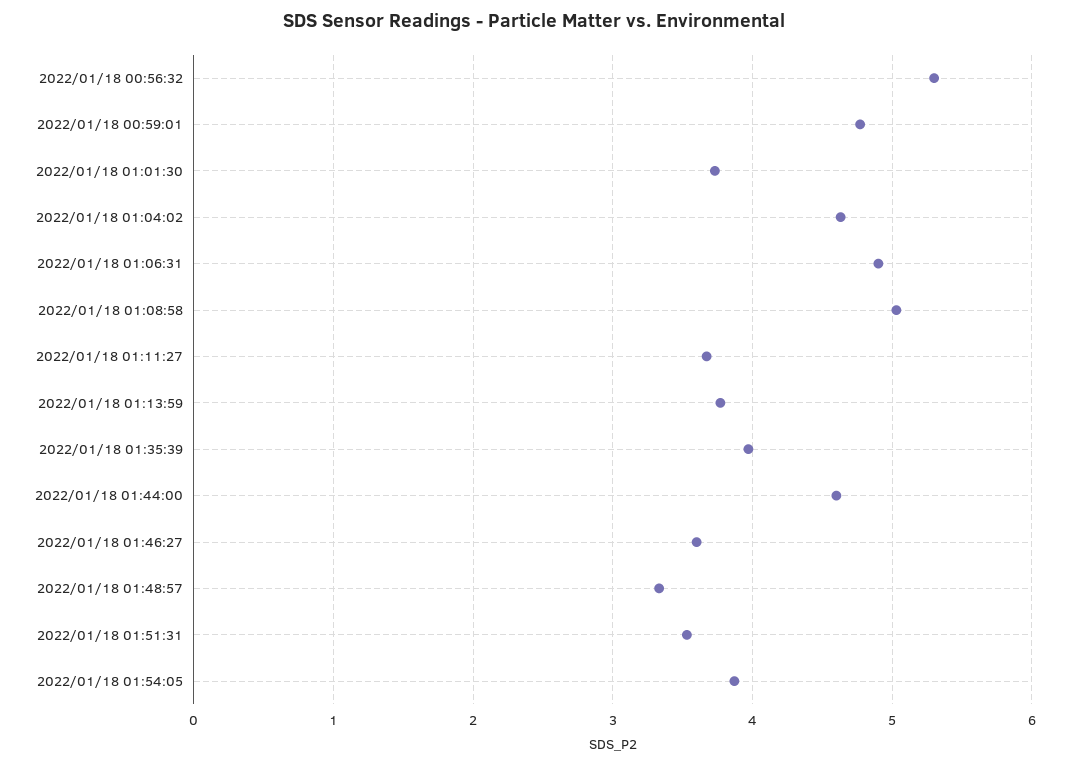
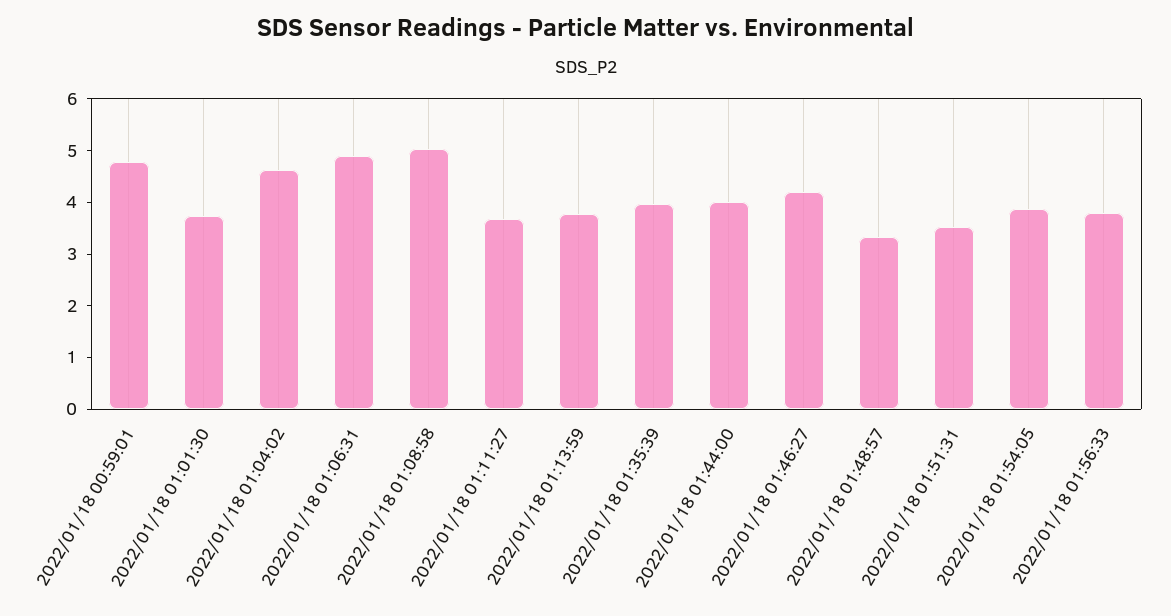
2022/01/18 00:56:32: 5.3 -> none
2022/01/18 01:44:00: 4.6 -> 4
2022/01/18 01:46:27: 3.6 -> 4.2
2022/01/18 01:56:33: none -> 3.8

